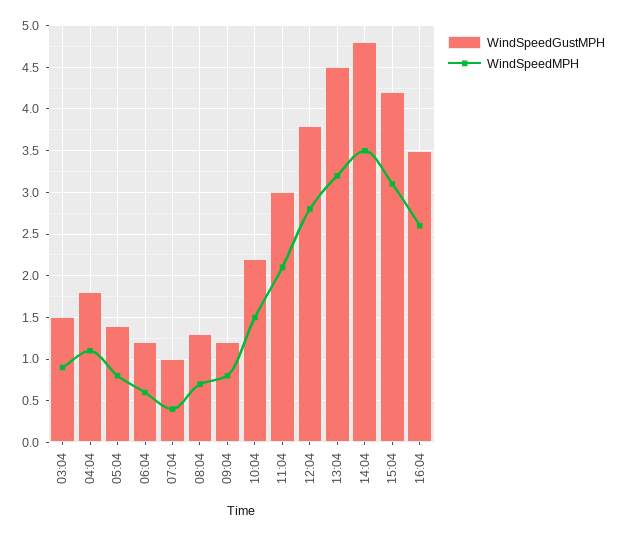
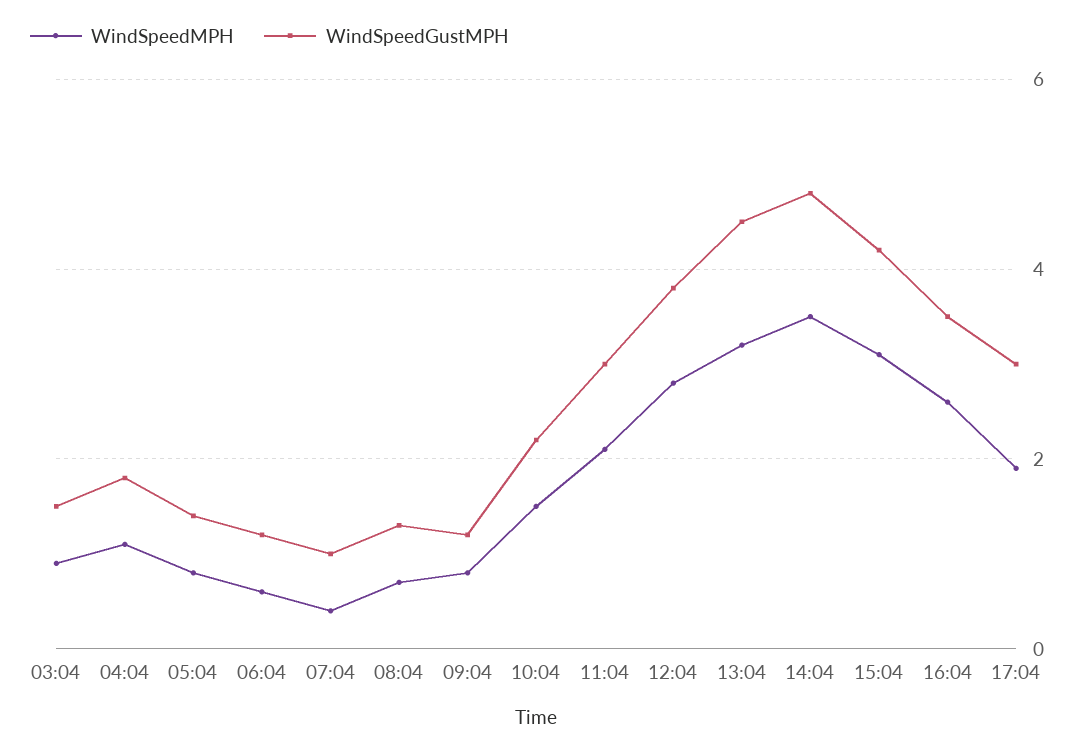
WindSpeedMPH, 17:04: none -> 2
WindSpeedGustMPH, 17:04: none -> 3

